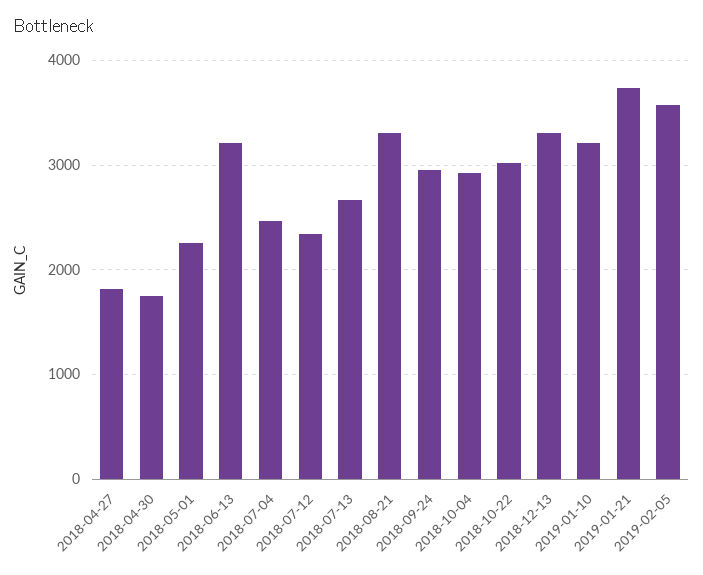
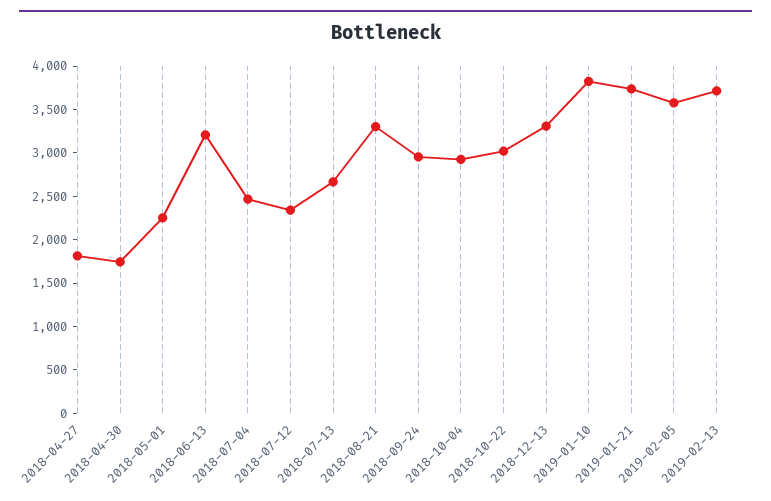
2019-01-10: 3200 -> 3800
2019-02-13: none -> 3700

